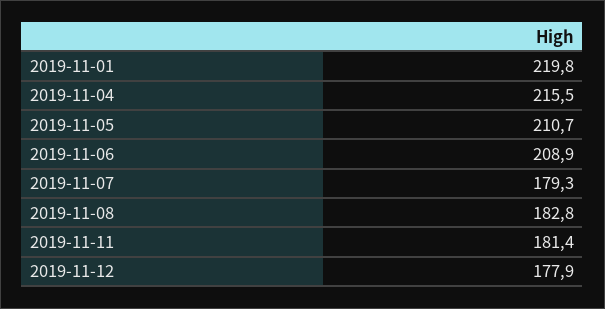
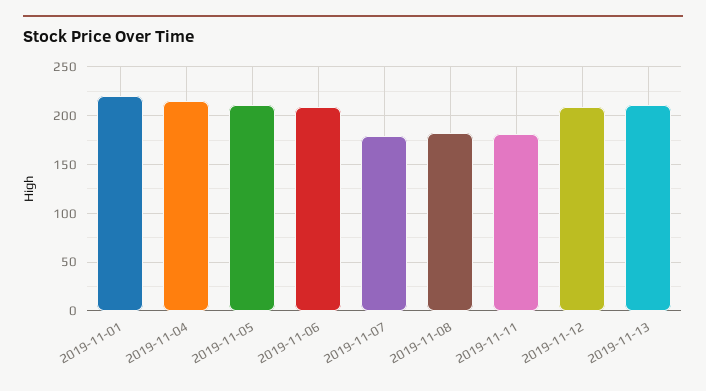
2019-11-12: 177.9 -> 210
2019-11-13: none -> 210

